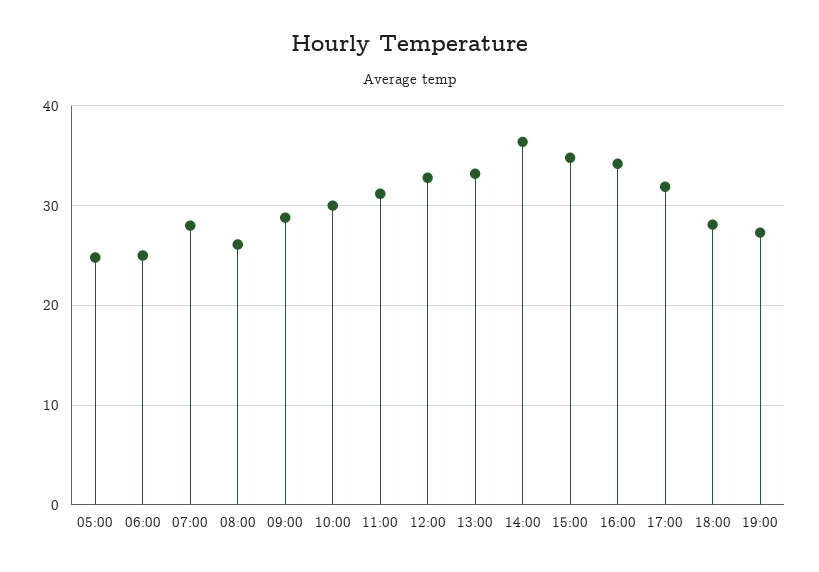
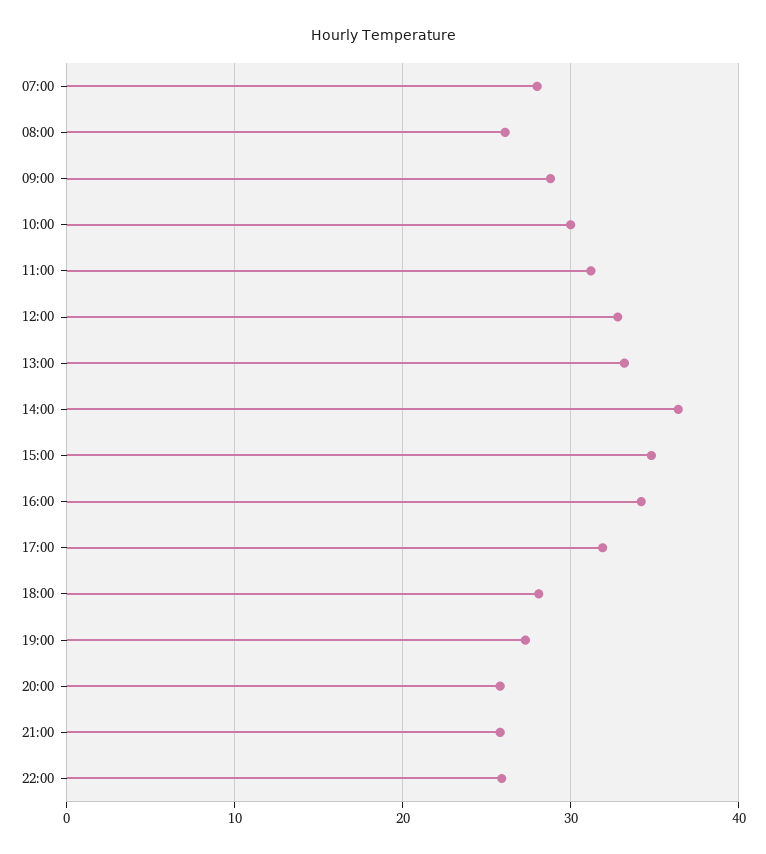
05:00: 25 -> none
06:00: 25 -> none
20:00: none -> 26
21:00: none -> 26
22:00: none -> 26

